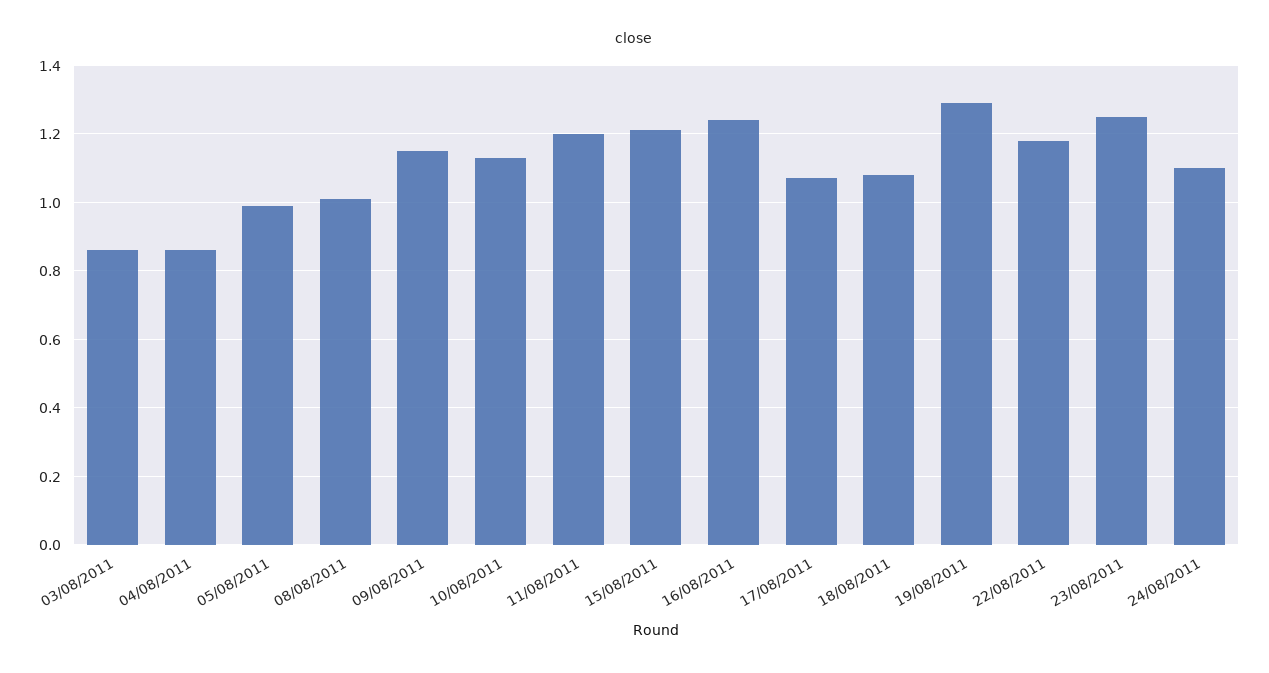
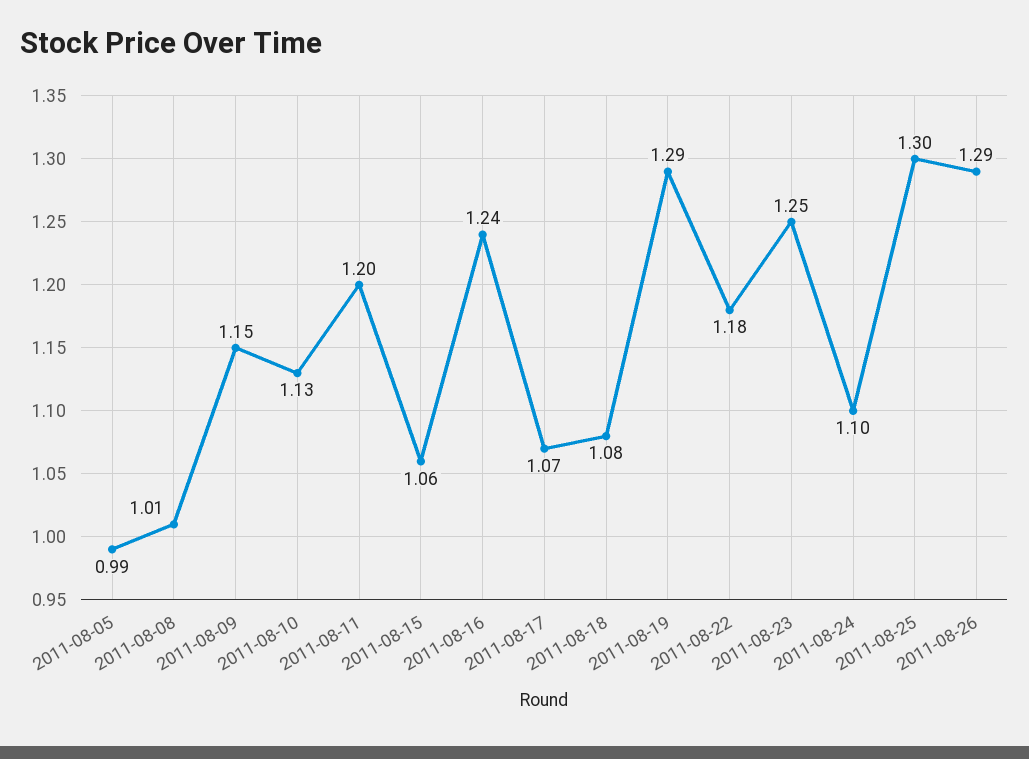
03/08/2011: 0.85 -> none
04/08/2011: 0.85 -> none
15/08/2011: 1.2 -> 1.06
2011-08-25: none -> 1.3
2011-08-26: none -> 1.29

